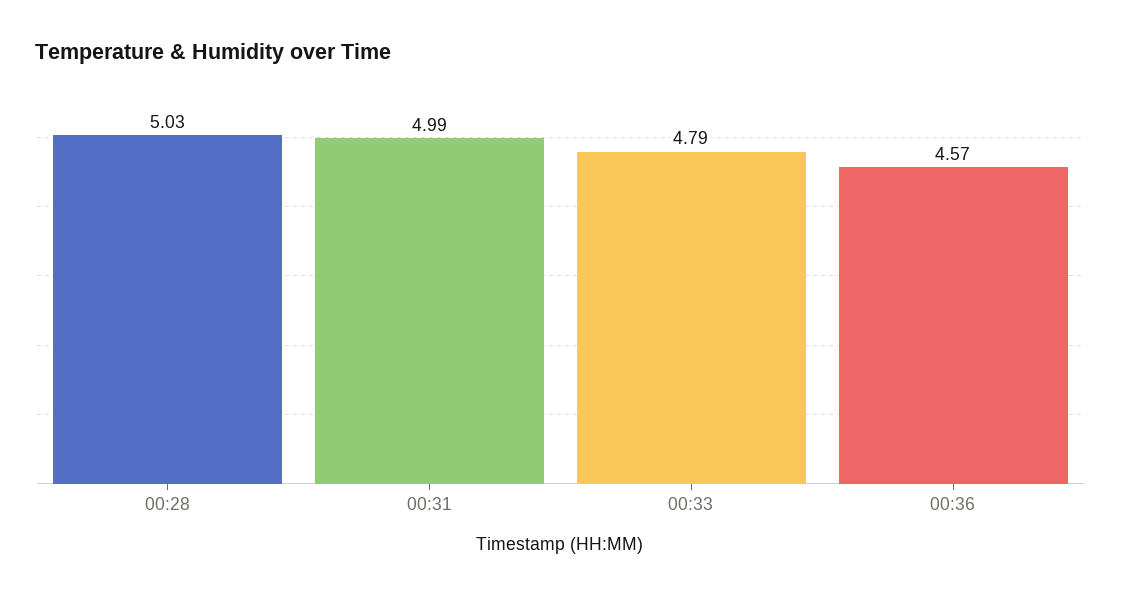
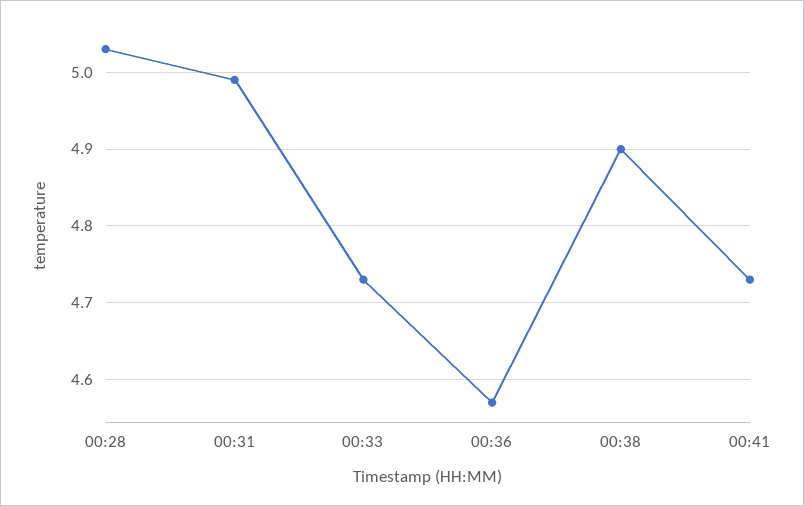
00:33: 4.79 -> 4.73
00:38: none -> 4.9
00:41: none -> 4.73

